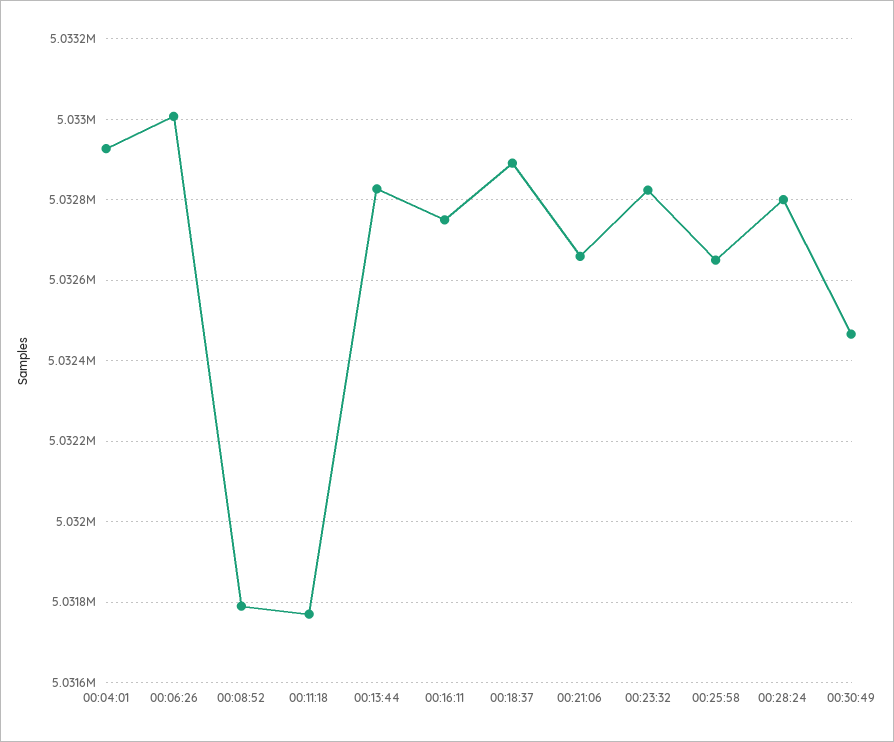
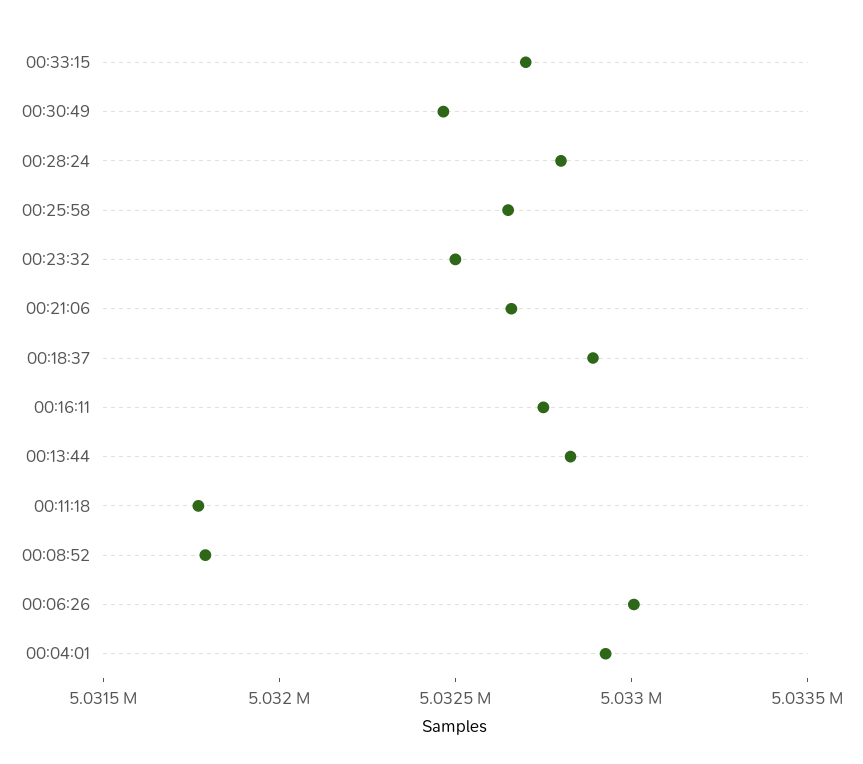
00:23:32: 5032820 -> 5032500
00:33:15: none -> 5032700

